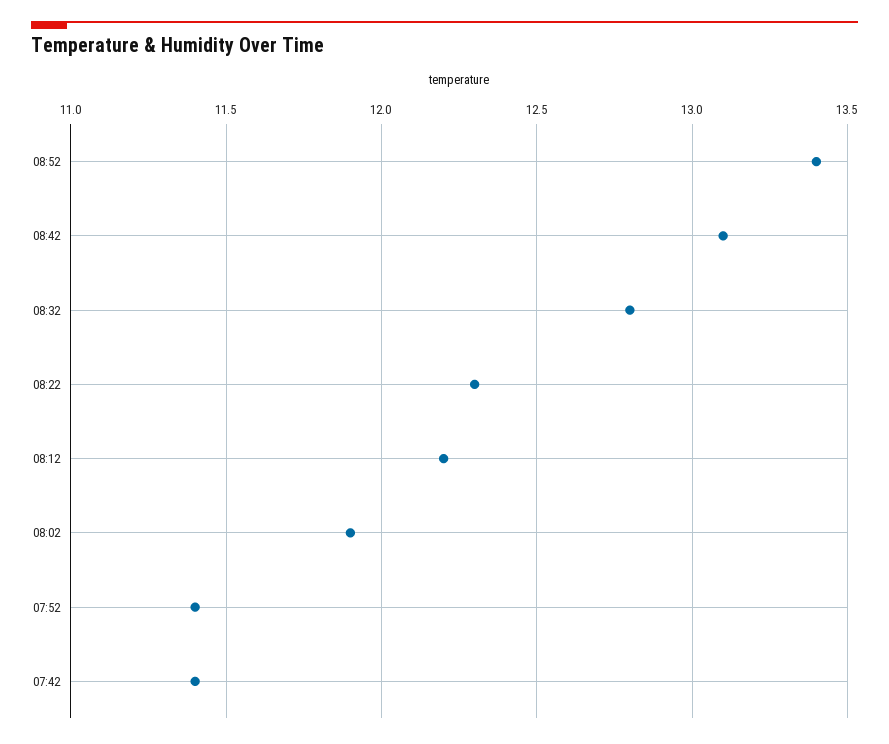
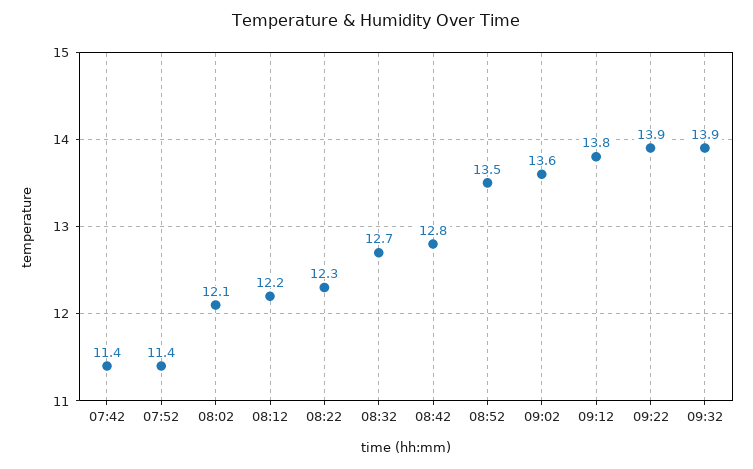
08:52: 13.4 -> 13.5
08:42: 13.1 -> 12.8
08:32: 12.8 -> 12.7
08:02: 11.9 -> 12.1
09:02: none -> 13.6
09:12: none -> 13.8
09:22: none -> 13.9
09:32: none -> 13.9

